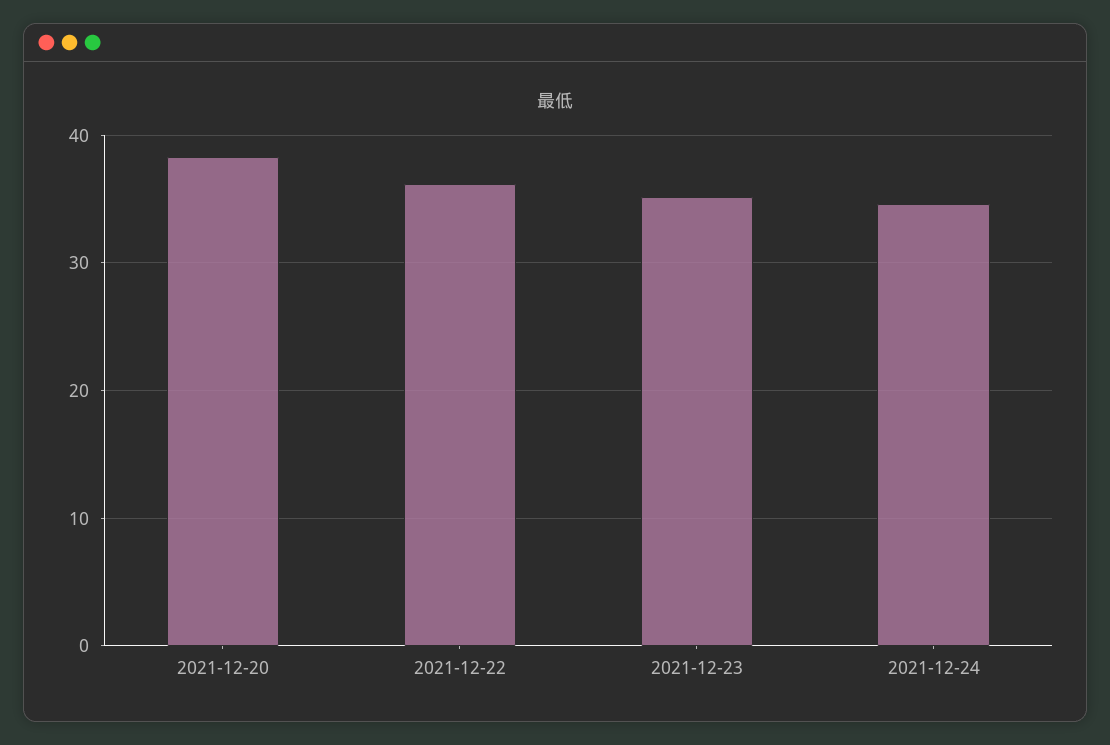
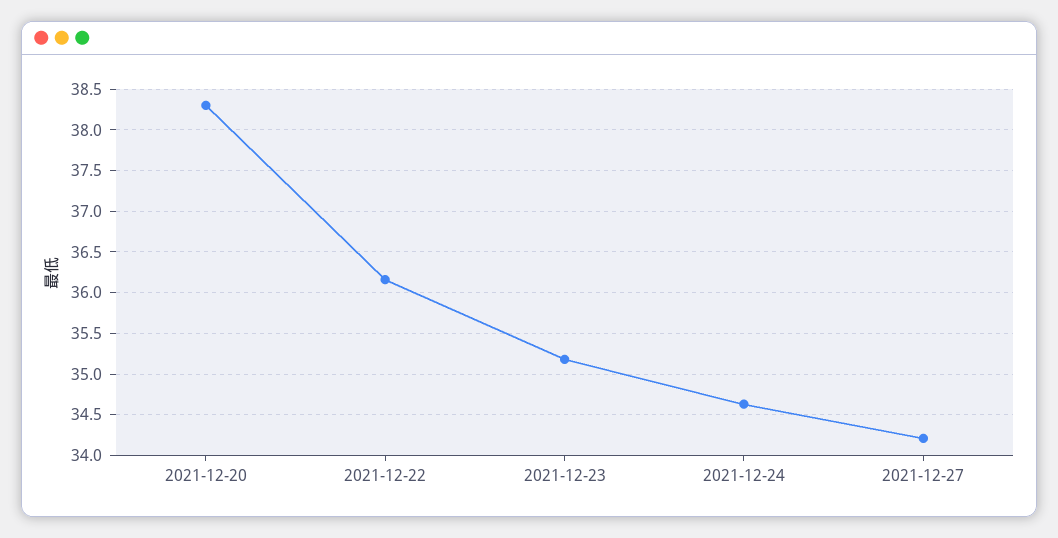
2021-12-27: none -> 34.2

